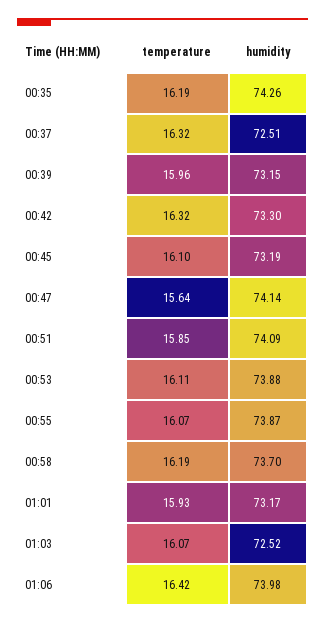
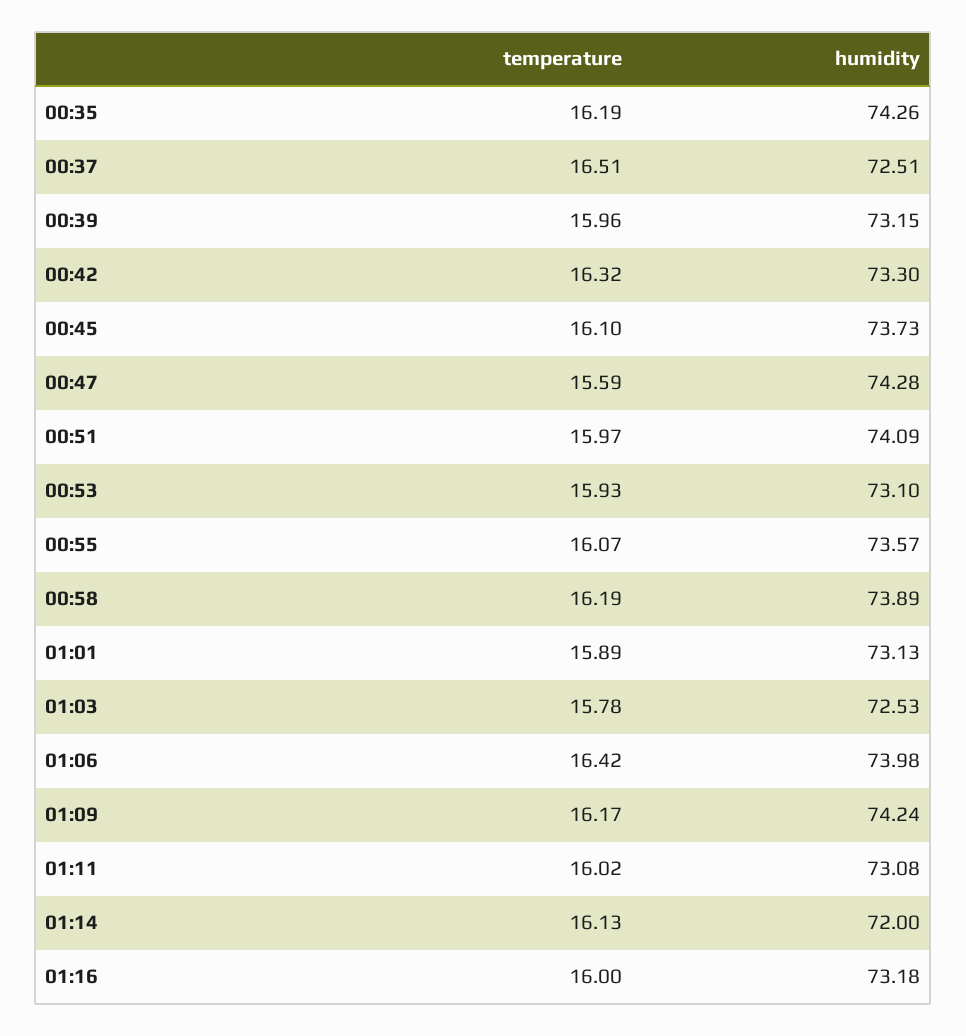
temperature, 00:37: 16.32 -> 16.51
humidity, 00:45: 73.19 -> 73.73
temperature, 00:47: 15.64 -> 15.59
humidity, 00:47: 74.14 -> 74.28
temperature, 00:51: 15.85 -> 15.97
temperature, 00:53: 16.11 -> 15.93
humidity, 00:53: 73.88 -> 73.1
humidity, 00:55: 73.87 -> 73.57
humidity, 00:58: 73.7 -> 73.89
temperature, 01:01: 15.93 -> 15.89
humidity, 01:01: 73.17 -> 73.13
temperature, 01:03: 16.07 -> 15.78
humidity, 01:03: 72.52 -> 72.53
temperature, 01:09: none -> 16.17
humidity, 01:09: none -> 74.24
temperature, 01:11: none -> 16.02
humidity, 01:11: none -> 73.08
temperature, 01:14: none -> 16.13
humidity, 01:14: none -> 72
temperature, 01:16: none -> 16
humidity, 01:16: none -> 73.18

